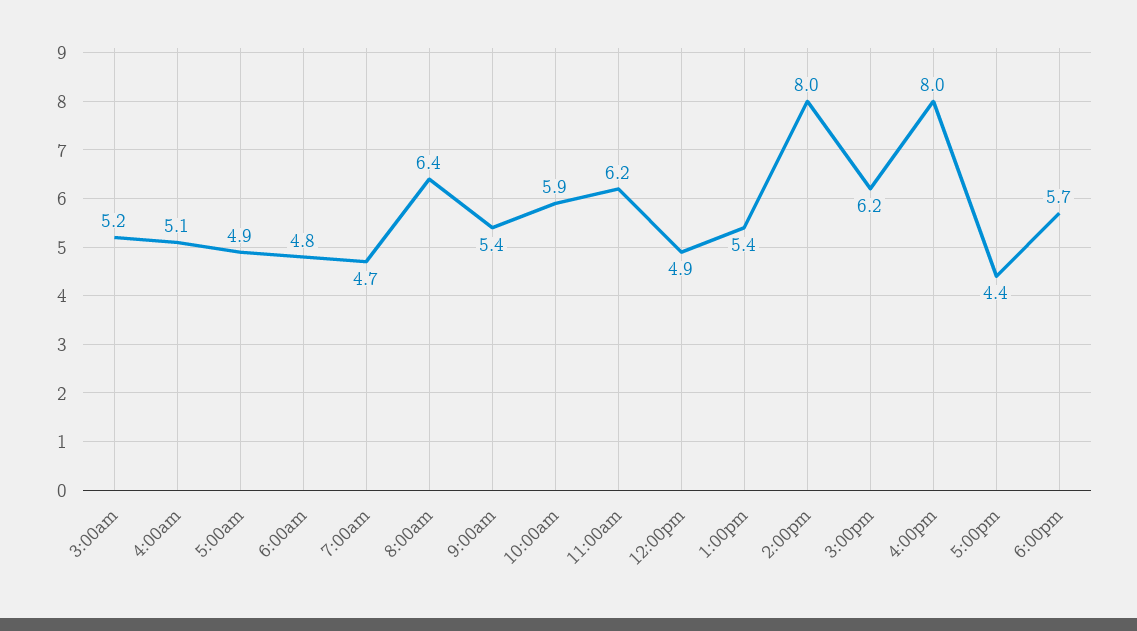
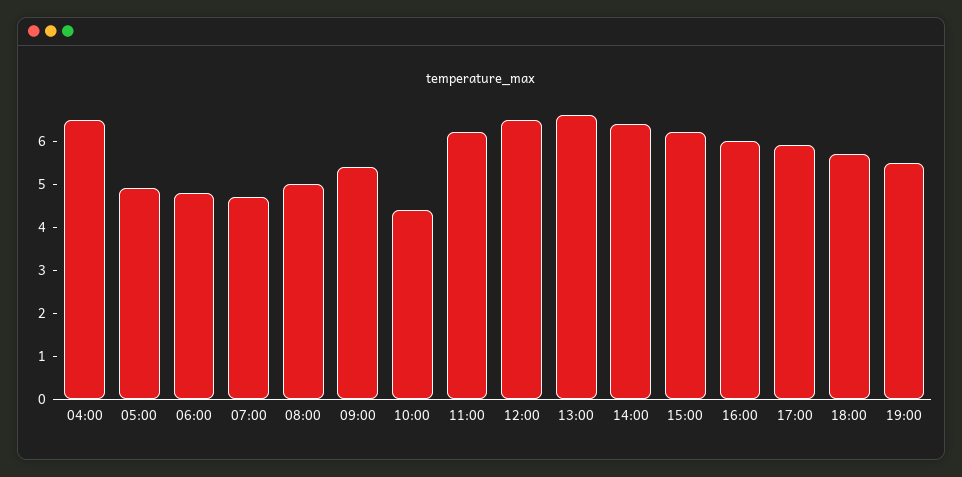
3:00am: 5.2 -> none
4:00am: 5.1 -> 6.5
8:00am: 6.4 -> 5
10:00am: 5.9 -> 4.5
12:00pm: 4.9 -> 6.5
1:00pm: 5.4 -> 6.5
2:00pm: 8 -> 6.5
4:00pm: 8 -> 6
5:00pm: 4.4 -> 6
19:00: none -> 5.5

